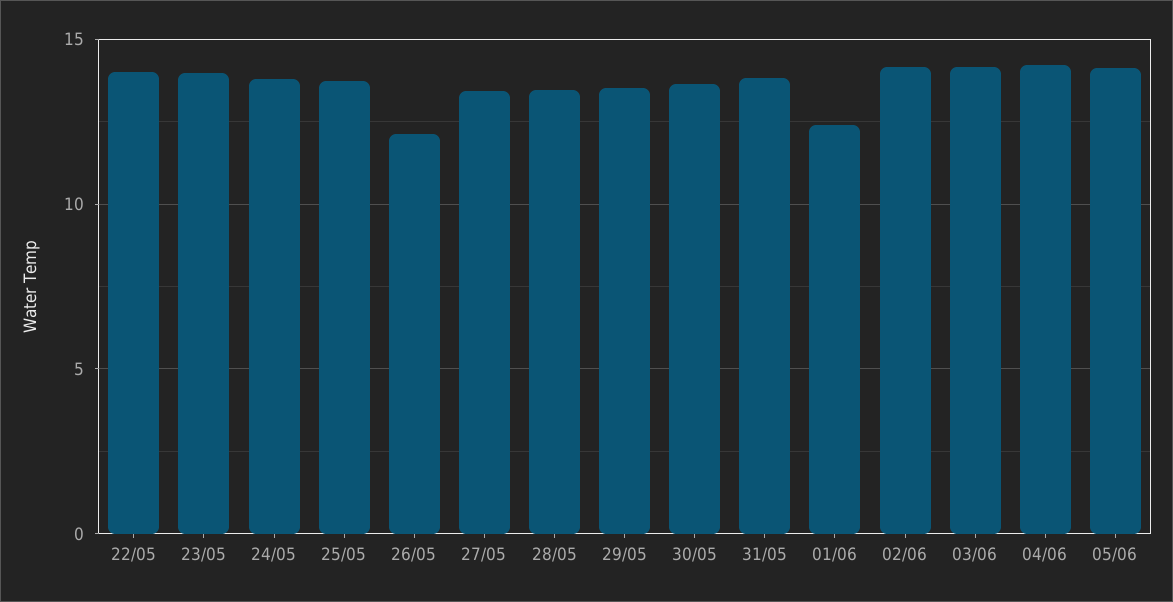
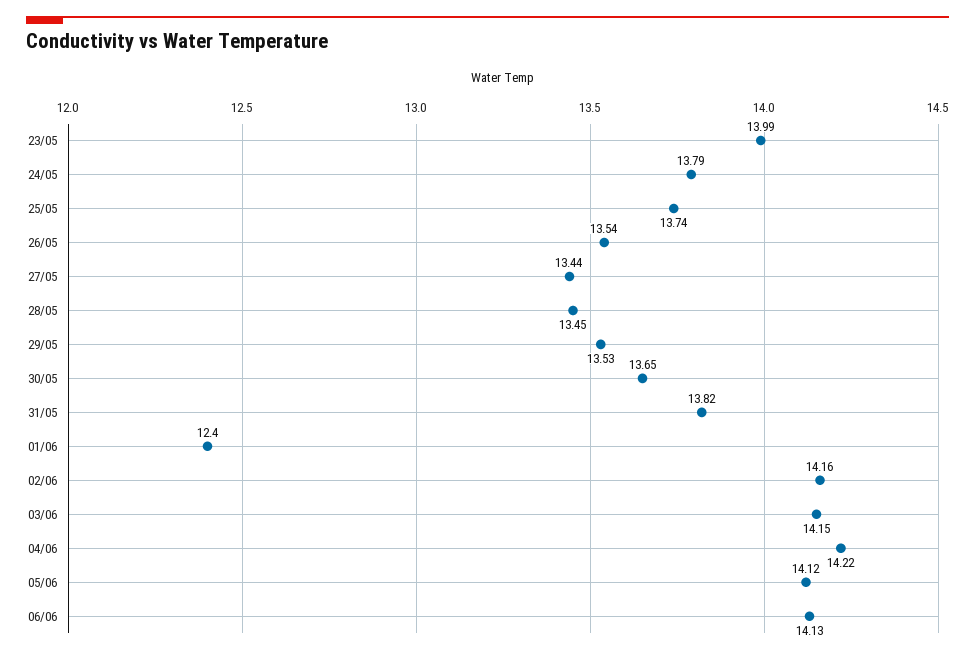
22/05: 14 -> none
26/05: 12 -> 13.54
06/06: none -> 14.13

